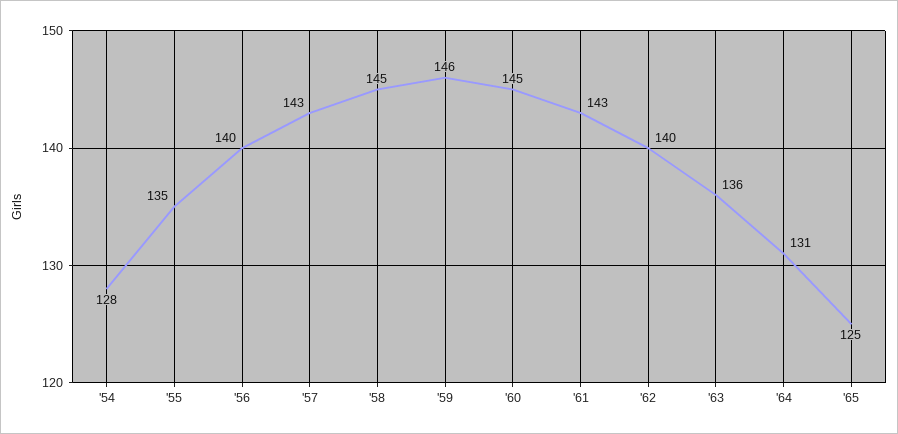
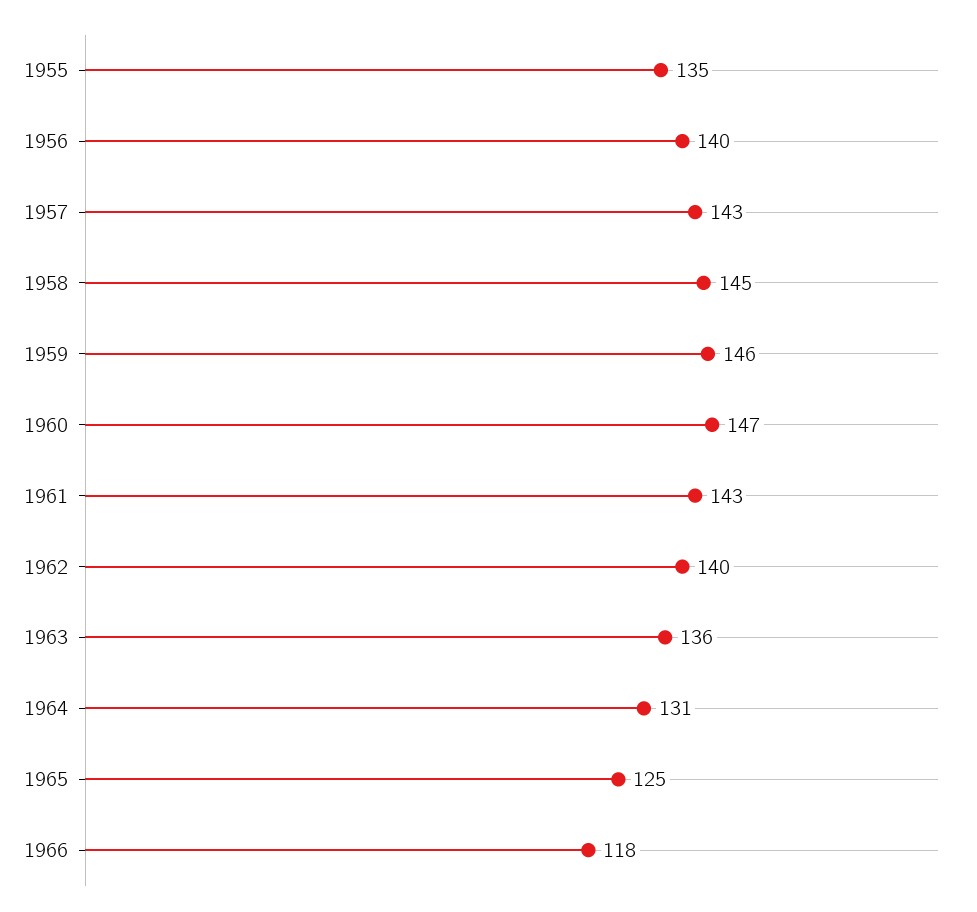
'54: 128 -> none
'60: 145 -> 147
1966: none -> 118

